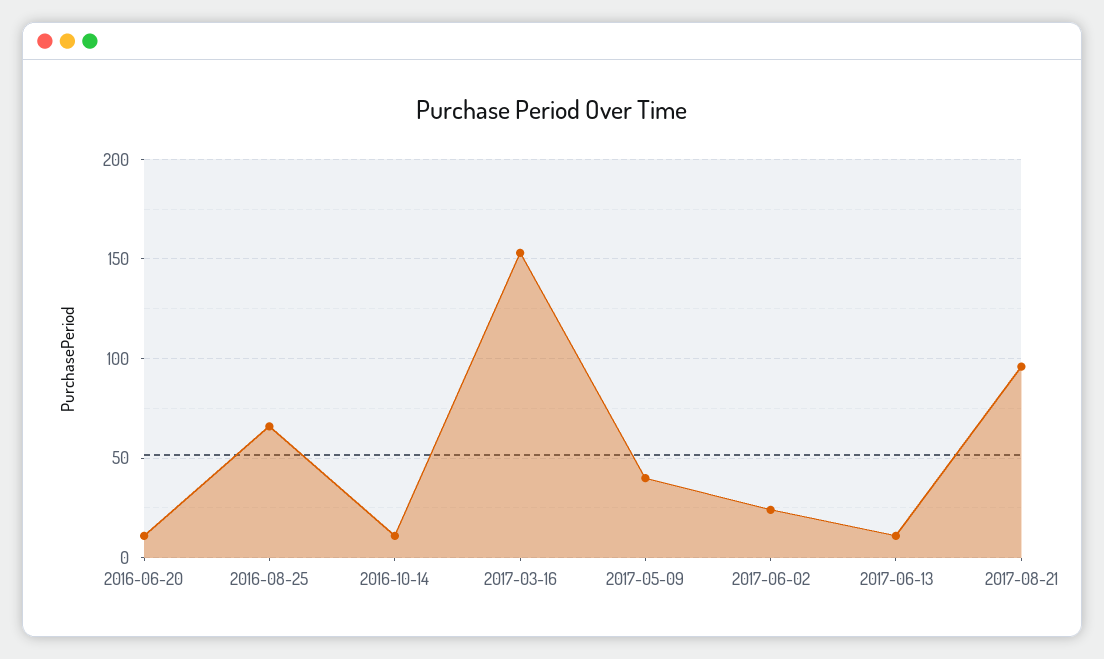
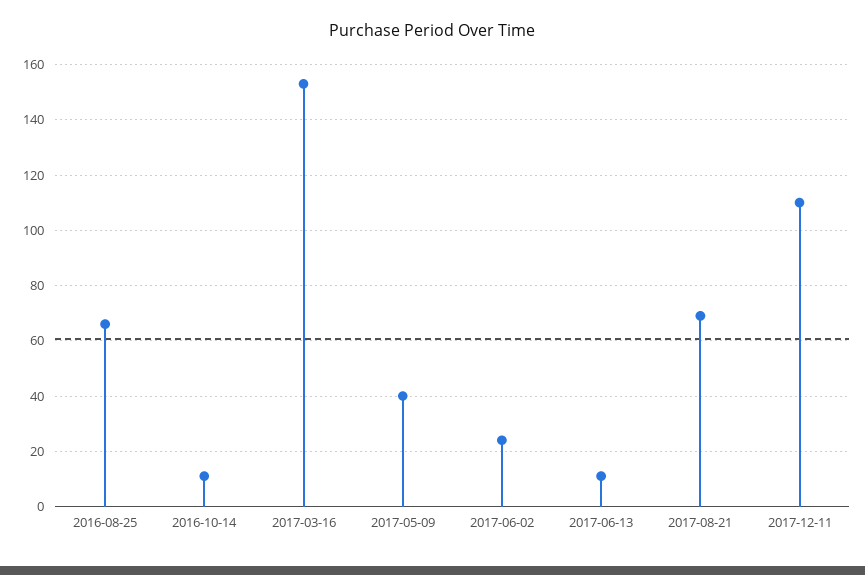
2016-06-20: 10 -> none
2017-08-21: 95 -> 70
2017-12-11: none -> 110

